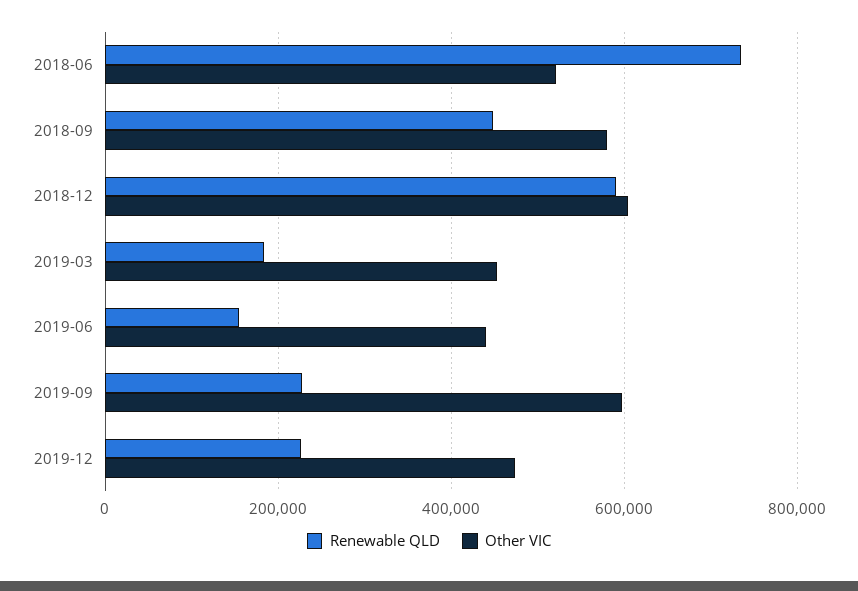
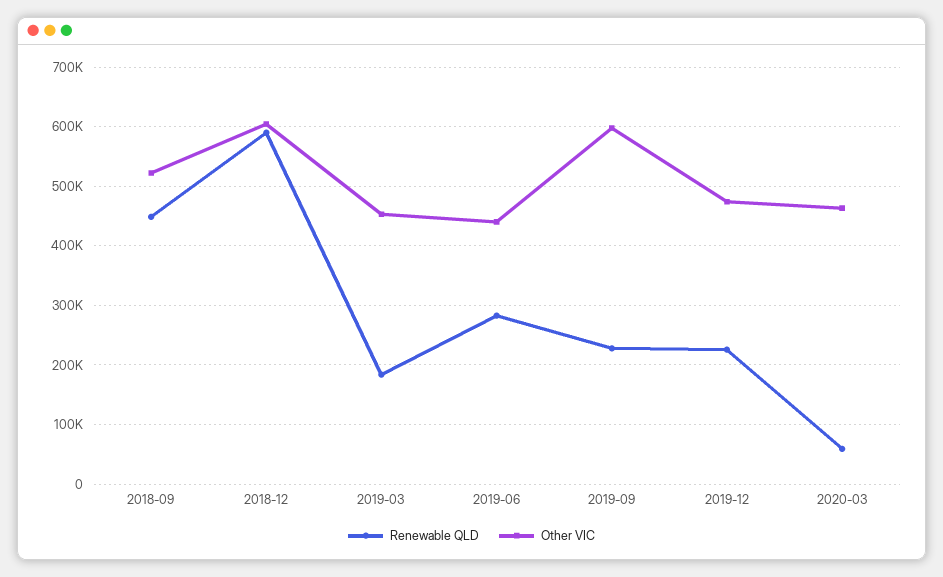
Renewable QLD, 2018-06: 740000 -> none
Other VIC, 2018-06: 520000 -> none
Other VIC, 2018-09: 580000 -> 520000
Renewable QLD, 2019-06: 160000 -> 280000
Renewable QLD, 2020-03: none -> 60000
Other VIC, 2020-03: none -> 460000

